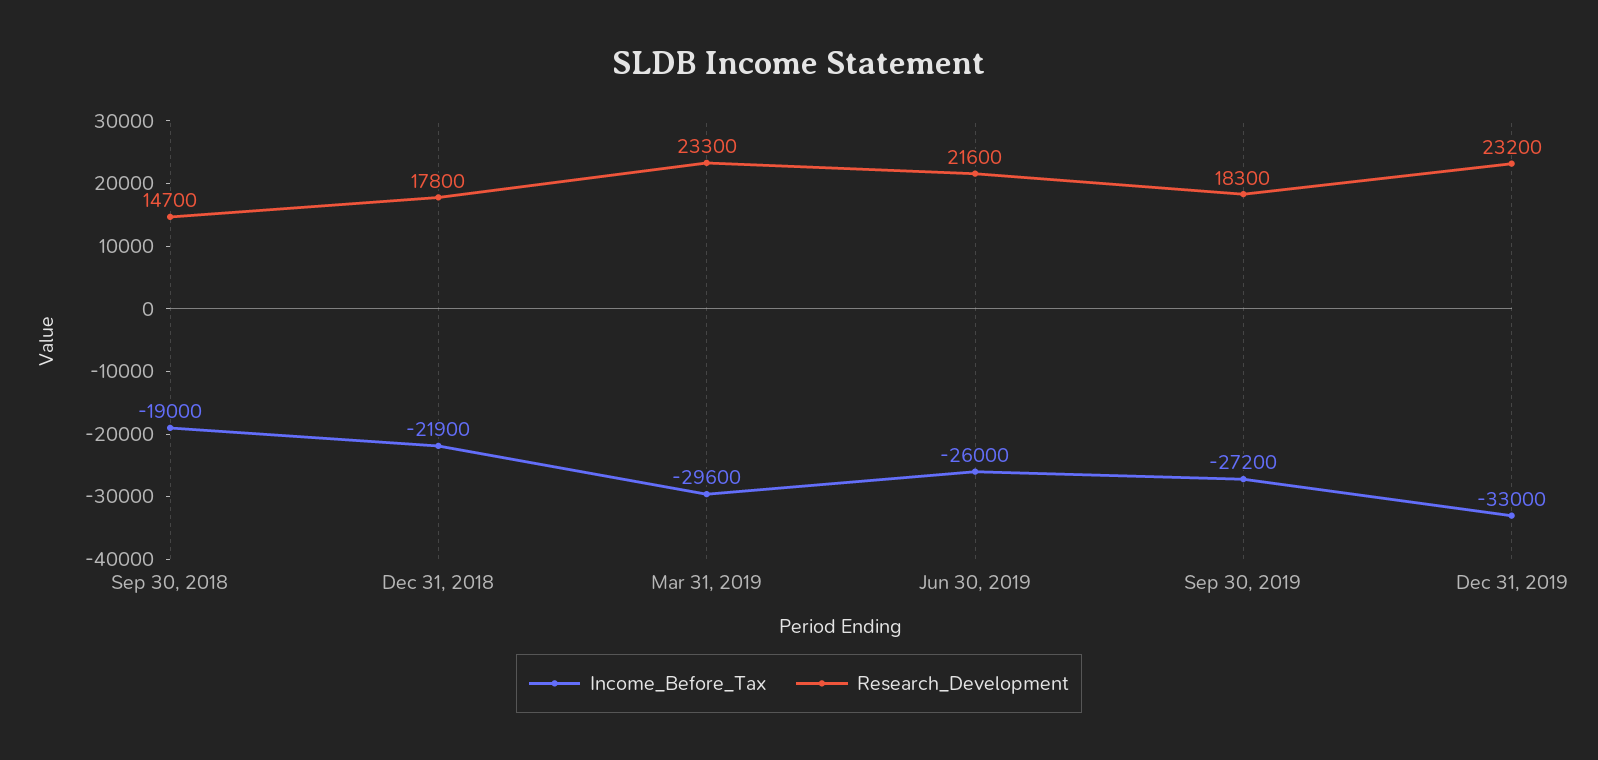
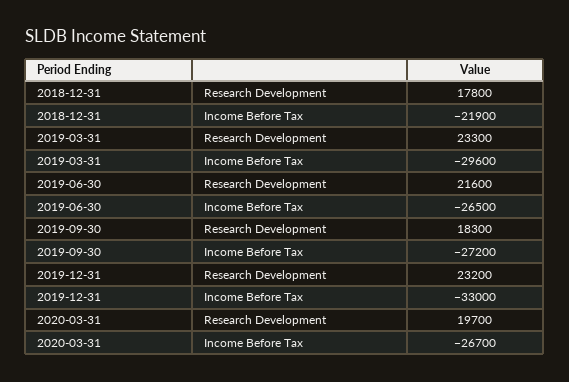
Income_Before_Tax, Sep 30, 2018: -19000 -> none
Research_Development, Sep 30, 2018: 14700 -> none
Income_Before_Tax, Jun 30, 2019: -26000 -> -26500
Research_Development, 2020-03-31: none -> 19700
Income_Before_Tax, 2020-03-31: none -> -26700

